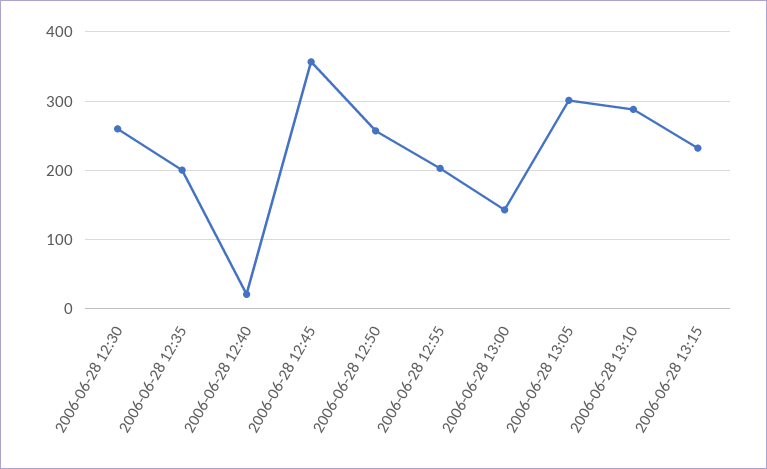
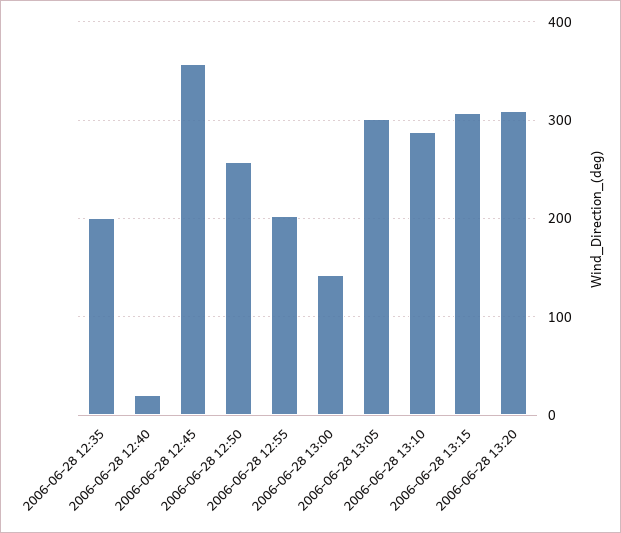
2006-06-28 12:30: 260 -> none
2006-06-28 13:15: 230 -> 310
2006-06-28 13:20: none -> 310

